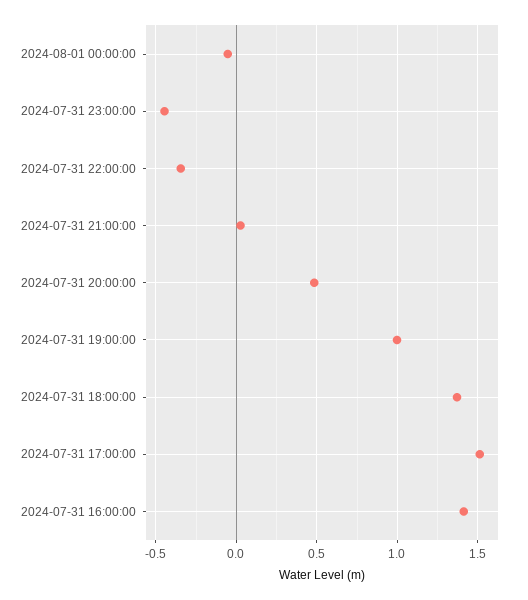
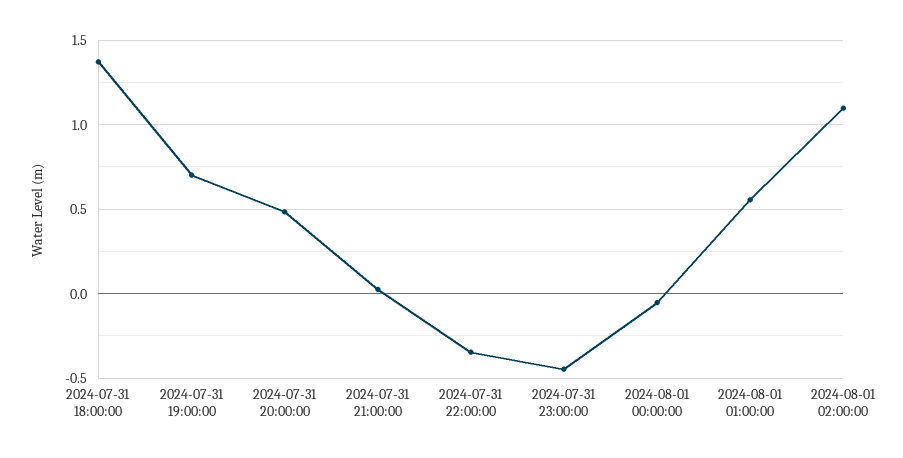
2024-07-31 19:00:00: 1 -> 0.7
2024-07-31 17:00:00: 1.5 -> none
2024-07-31 16:00:00: 1.4 -> none
2024-08-01 01:00:00: none -> 0.55
2024-08-01 02:00:00: none -> 1.1

